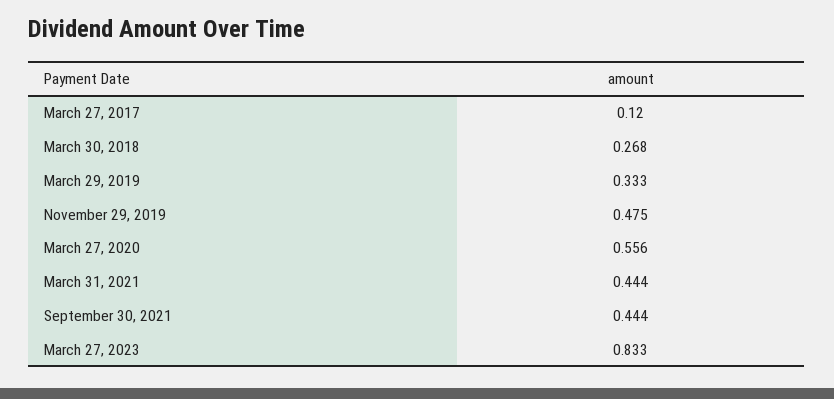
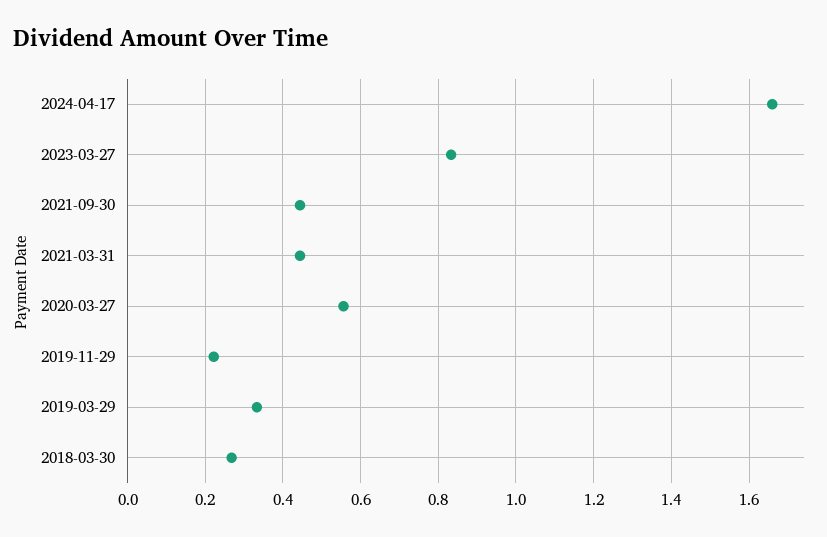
March 27, 2017: 0.12 -> none
November 29, 2019: 0.475 -> 0.22
2024-04-17: none -> 1.66

